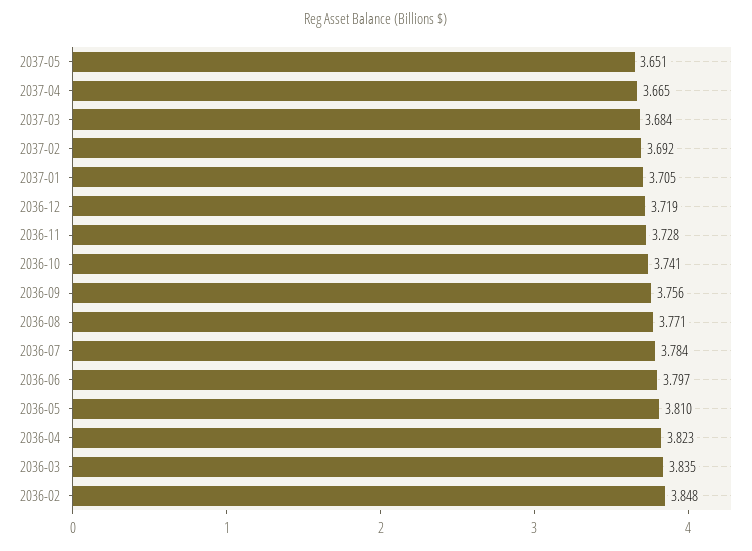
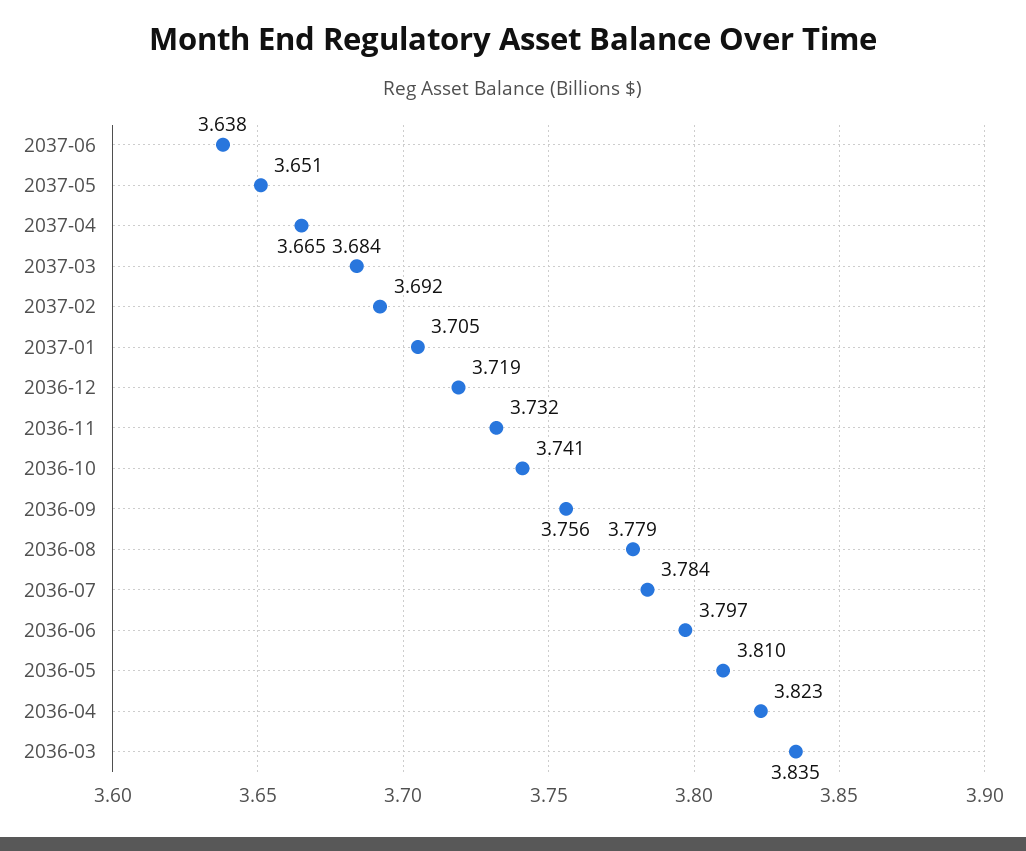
2036-11: 3.728 -> 3.732
2036-08: 3.771 -> 3.779
2036-02: 3.848 -> none
2037-06: none -> 3.638

